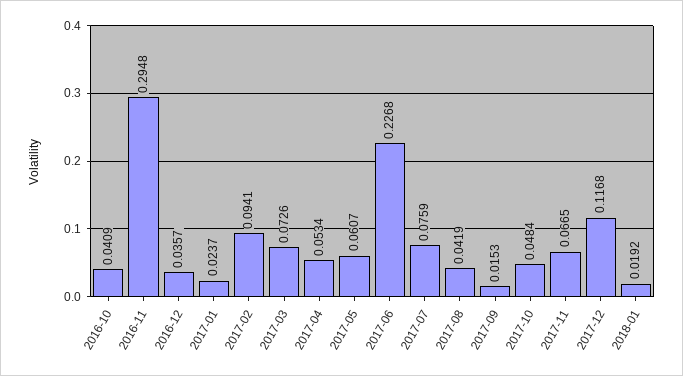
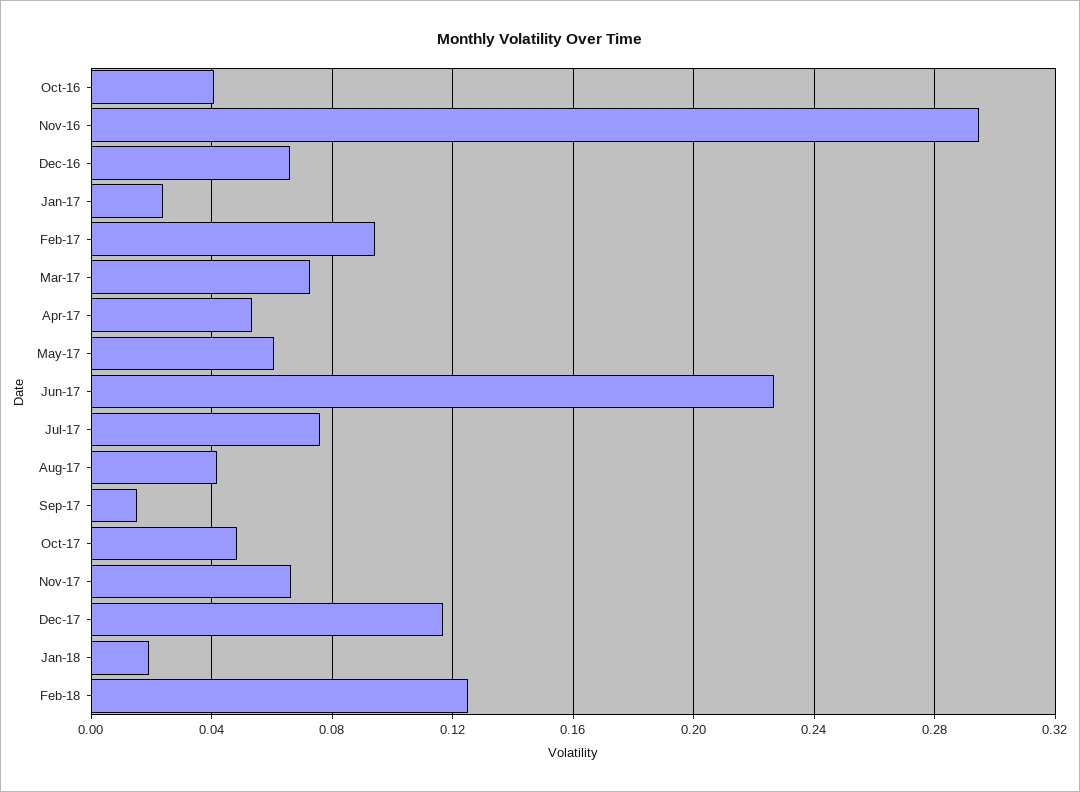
2016-12: 0.0357 -> 0.065
Feb-18: none -> 0.125

